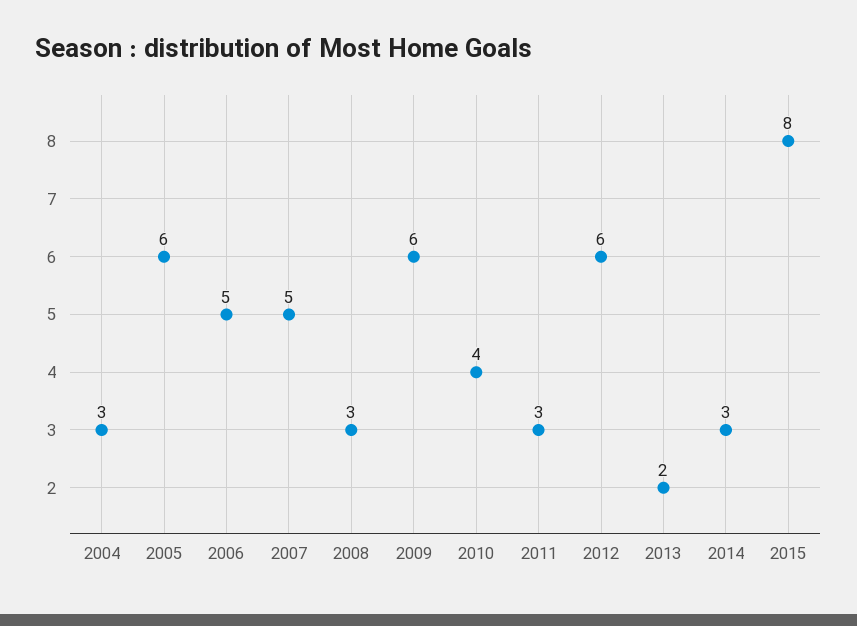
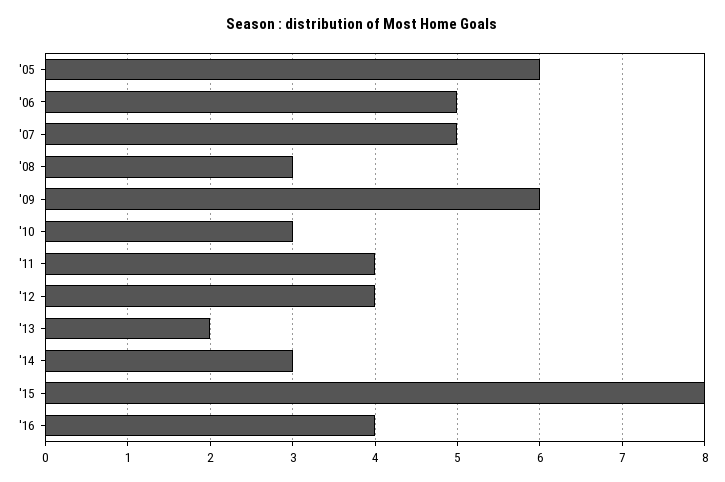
2004: 3 -> none
2010: 4 -> 3
2011: 3 -> 4
2012: 6 -> 4
'16: none -> 4

